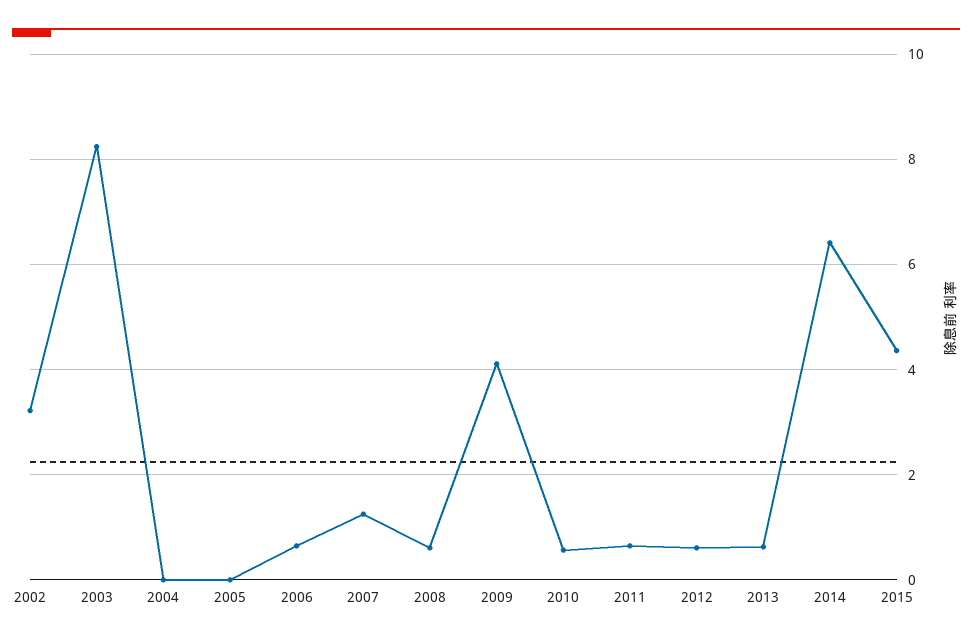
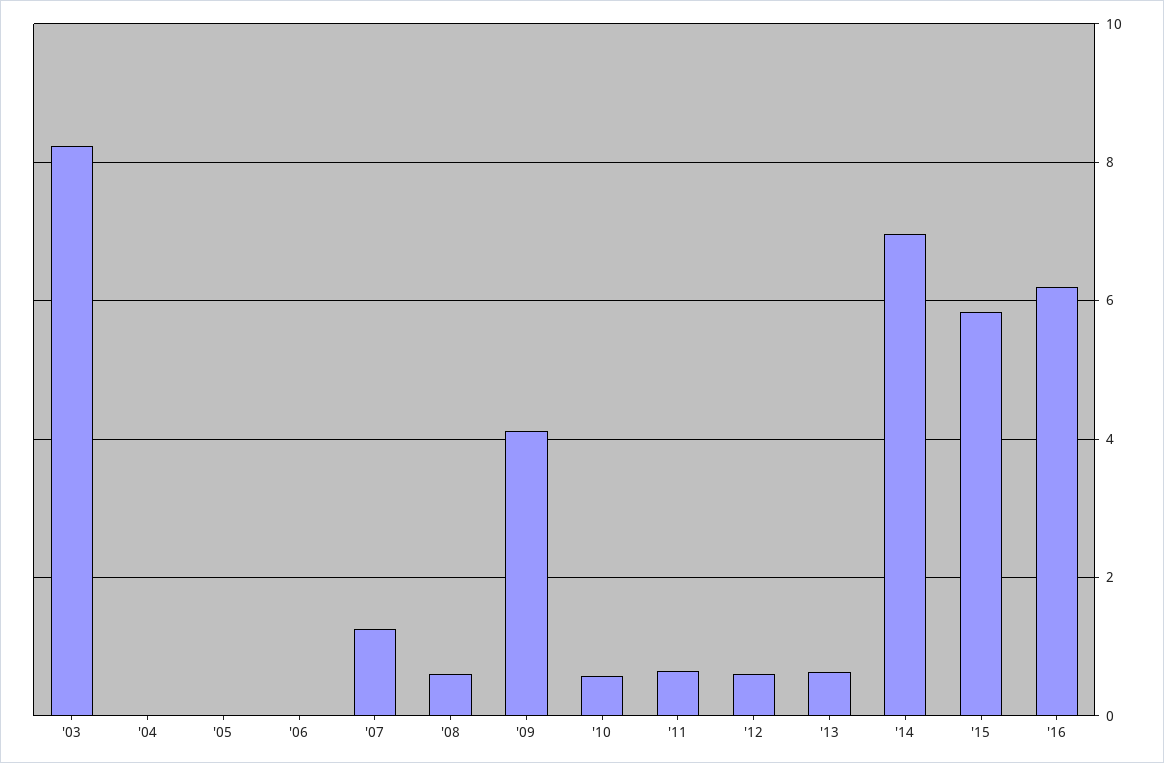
2002: 3.2 -> none
2006: 0.6 -> 0
2014: 6.4 -> 7
2015: 4.4 -> 5.8
'16: none -> 6.2

